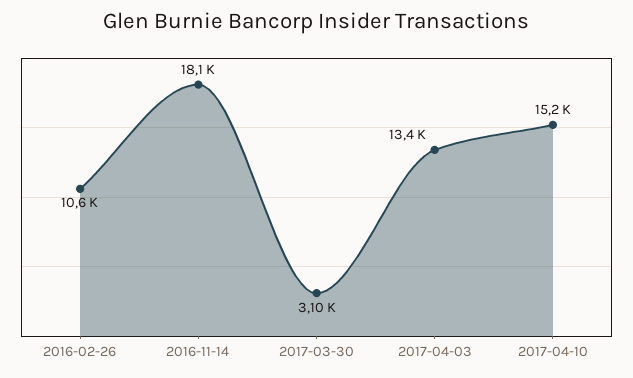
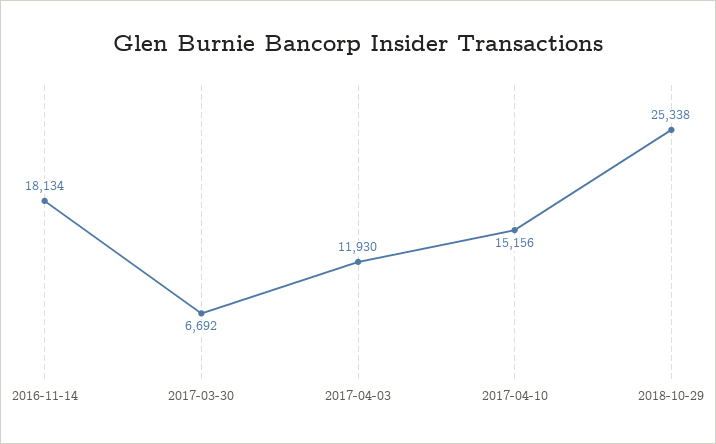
2016-02-26: 10600 -> none
2017-03-30: 3100 -> 6692
2017-04-03: 13400 -> 11930
2018-10-29: none -> 25338

